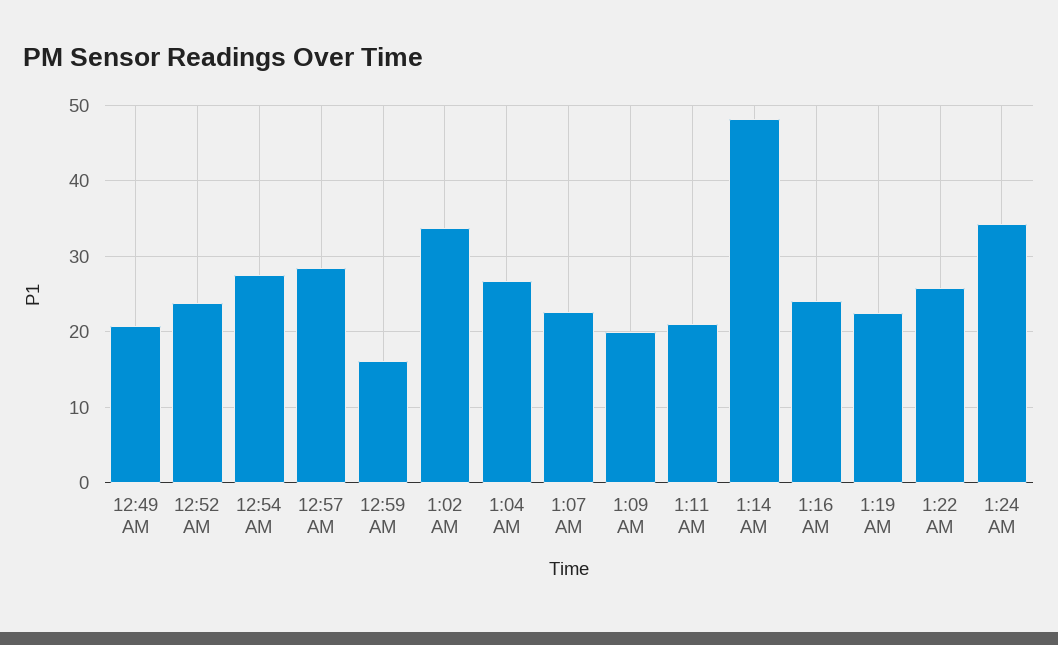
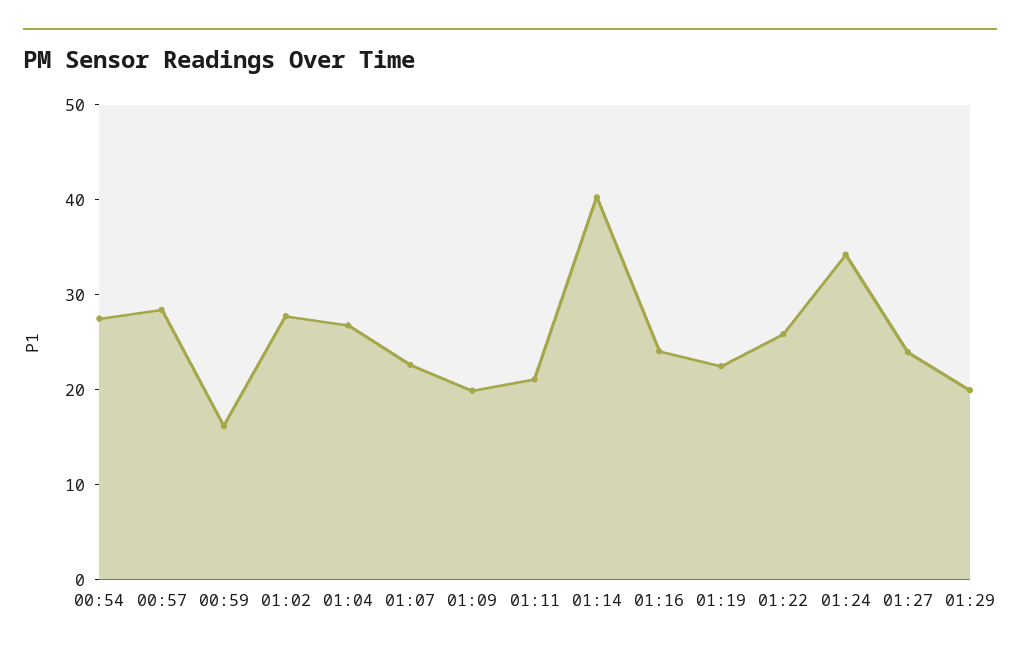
12:49 AM: 21 -> none
12:52 AM: 24 -> none
1:02 AM: 34 -> 28
1:14 AM: 48 -> 40
01:27: none -> 24
01:29: none -> 20

